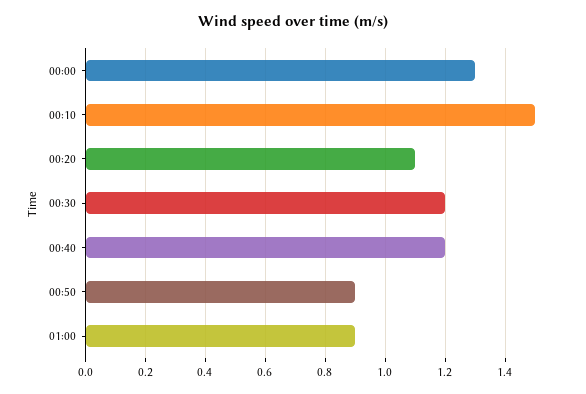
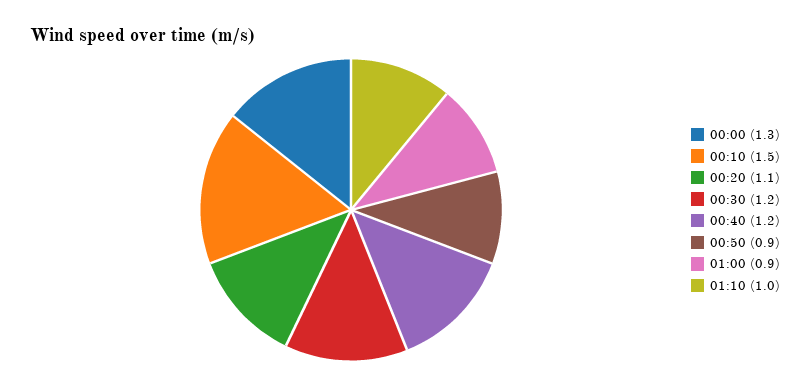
01:10: none -> 1

